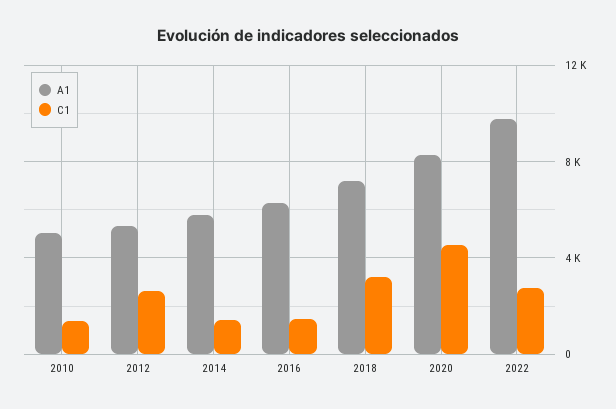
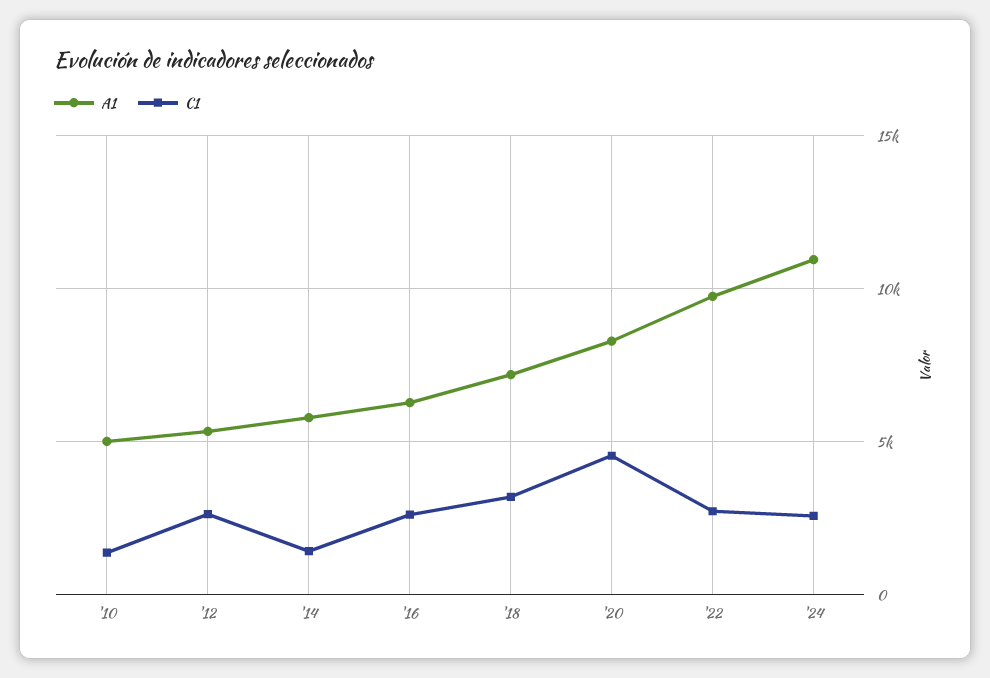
C1, 2016: 1500 -> 2500
A1, '24: none -> 11000
C1, '24: none -> 2500

